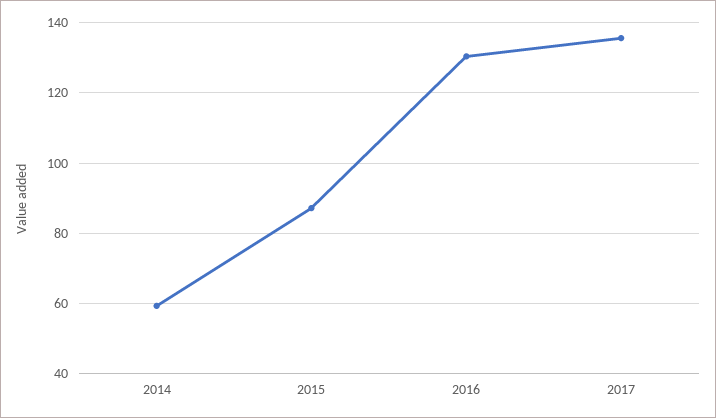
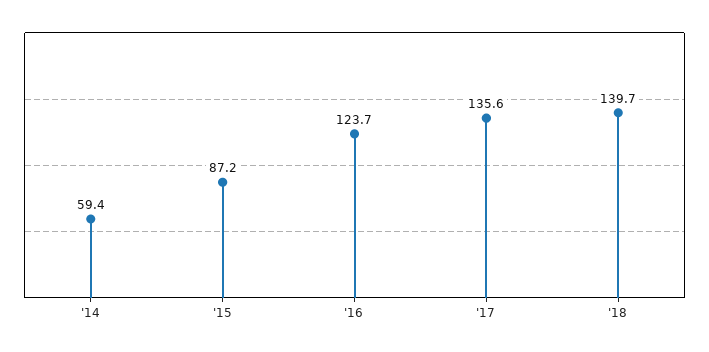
2016: 130 -> 123.7
'18: none -> 139.7

